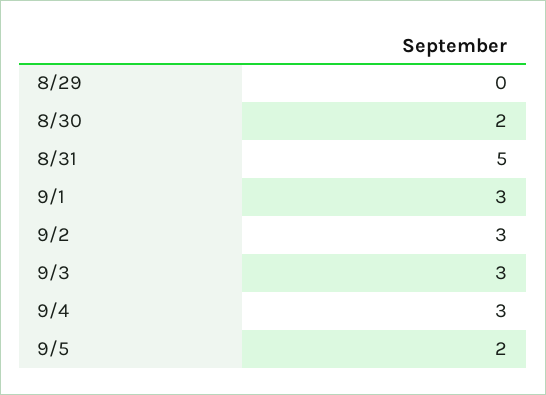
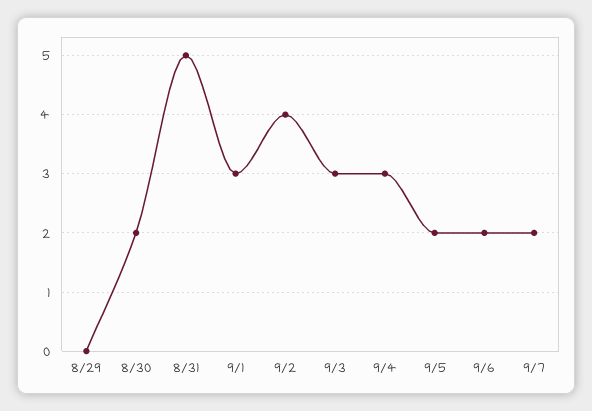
9/2: 3 -> 4
9/6: none -> 2
9/7: none -> 2

